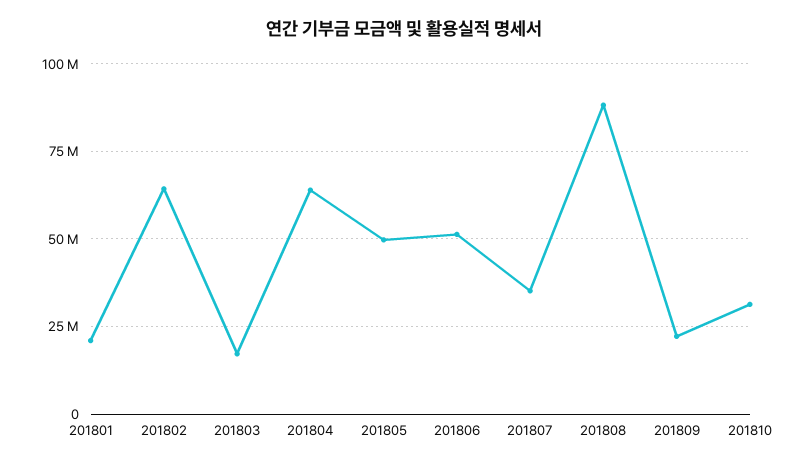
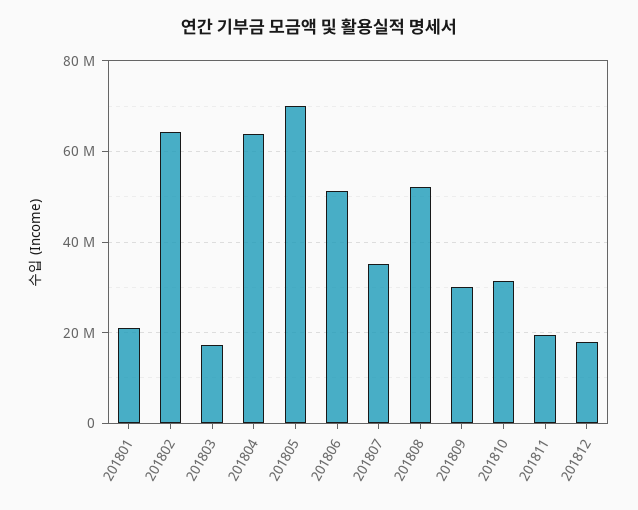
201805: 50000000 -> 70000000
201808: 87500000 -> 52000000
201809: 22500000 -> 30000000
201811: none -> 20000000
201812: none -> 18000000

